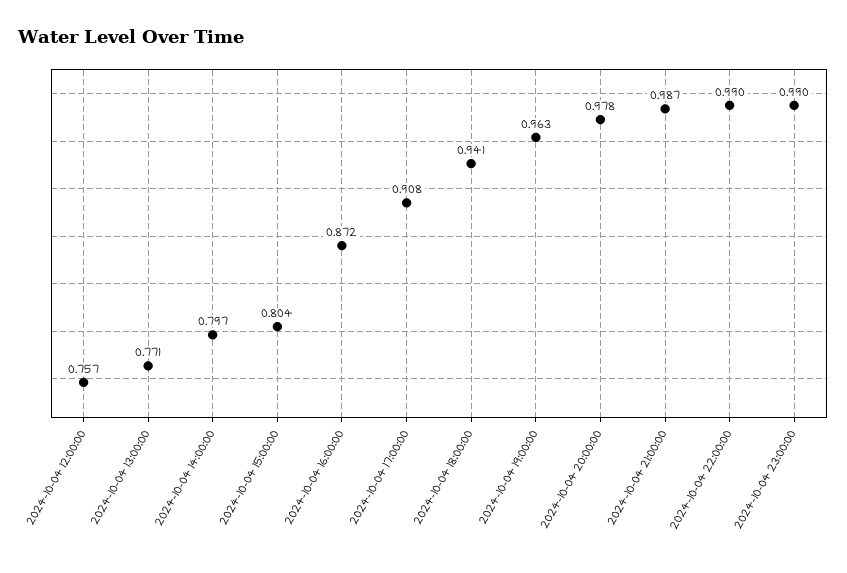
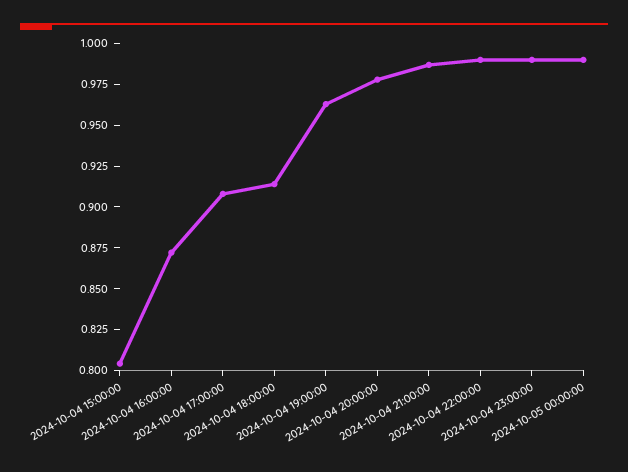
2024-10-04 12:00:00: 0.757 -> none
2024-10-04 13:00:00: 0.771 -> none
2024-10-04 14:00:00: 0.797 -> none
2024-10-04 18:00:00: 0.941 -> 0.915
2024-10-05 00:00:00: none -> 0.99

